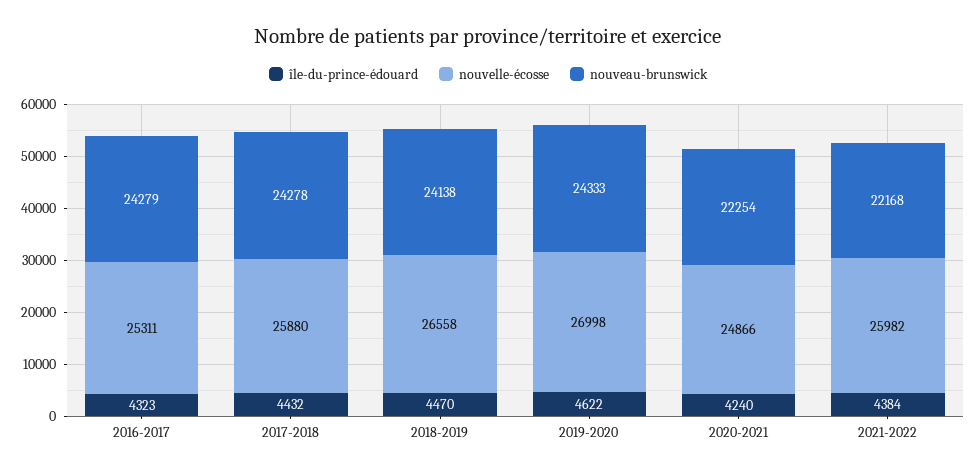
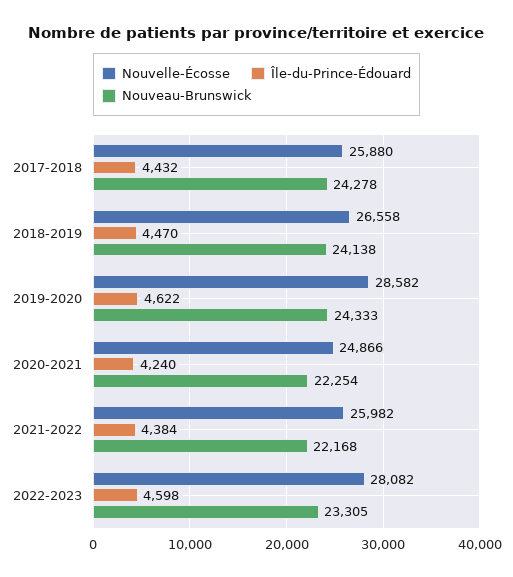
île-du-prince-édouard, 2016-2017: 4323 -> none
nouvelle-écosse, 2016-2017: 25311 -> none
nouveau-brunswick, 2016-2017: 24279 -> none
nouvelle-écosse, 2019-2020: 26998 -> 28582
nouvelle-écosse, 2022-2023: none -> 28082
île-du-prince-édouard, 2022-2023: none -> 4598
nouveau-brunswick, 2022-2023: none -> 23305

